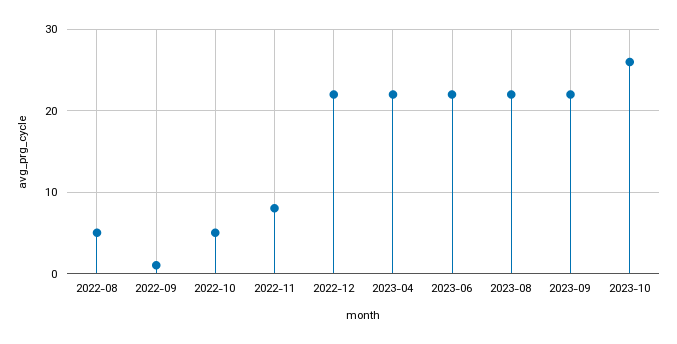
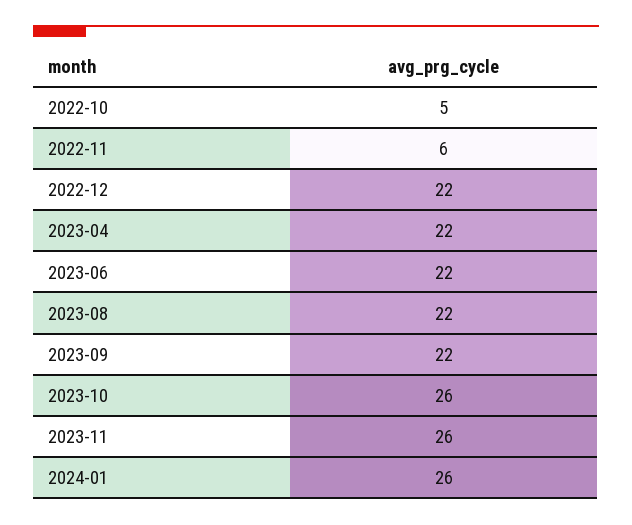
2022-08: 5 -> none
2022-09: 1 -> none
2022-11: 8 -> 6
2023-11: none -> 26
2024-01: none -> 26

